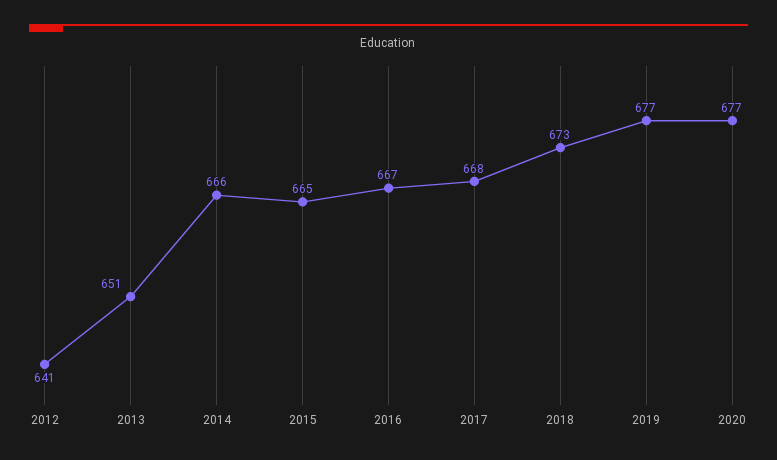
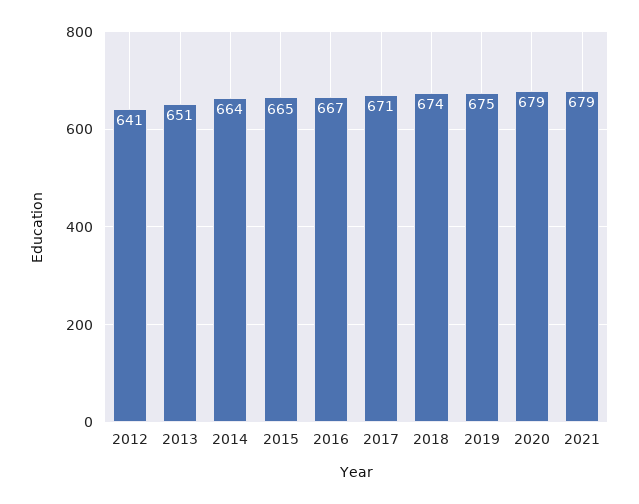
2014: 666 -> 664
2017: 668 -> 671
2018: 673 -> 674
2019: 677 -> 675
2020: 677 -> 679
2021: none -> 679

